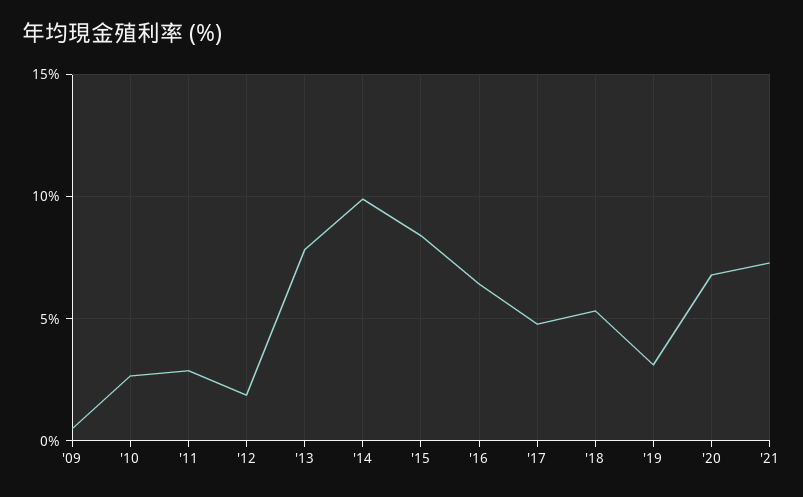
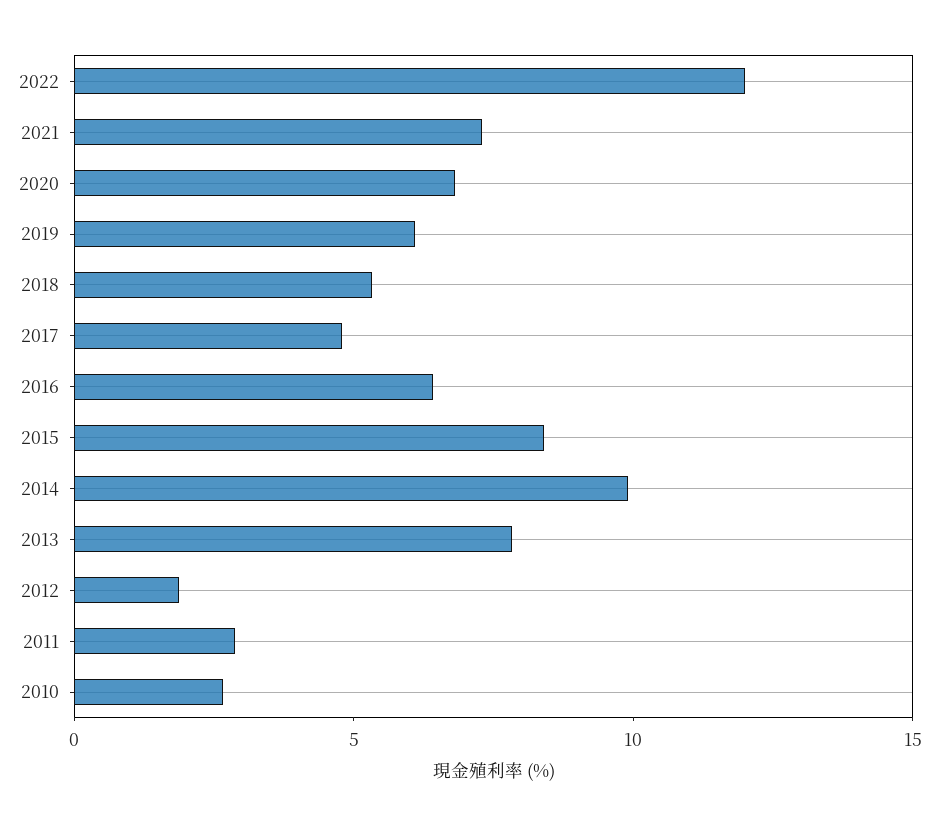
'09: 0.5 -> none
'19: 3 -> 6
2022: none -> 12

